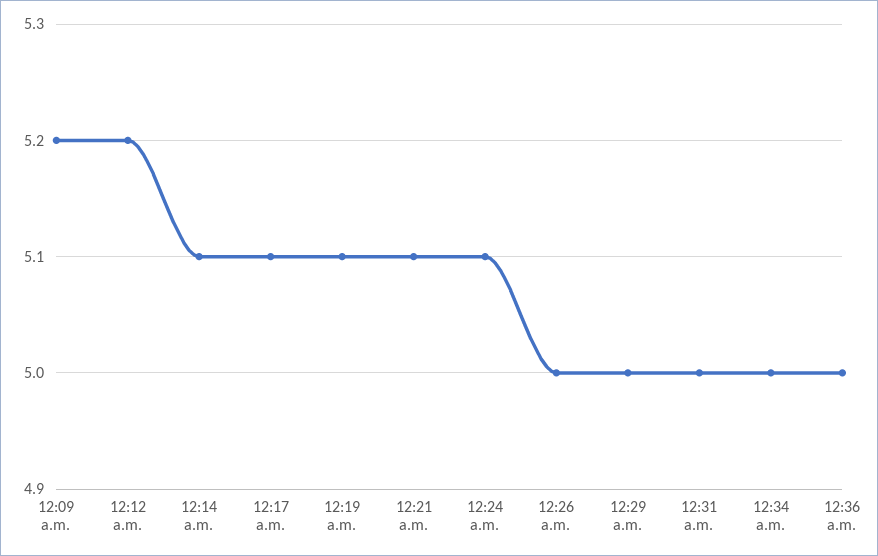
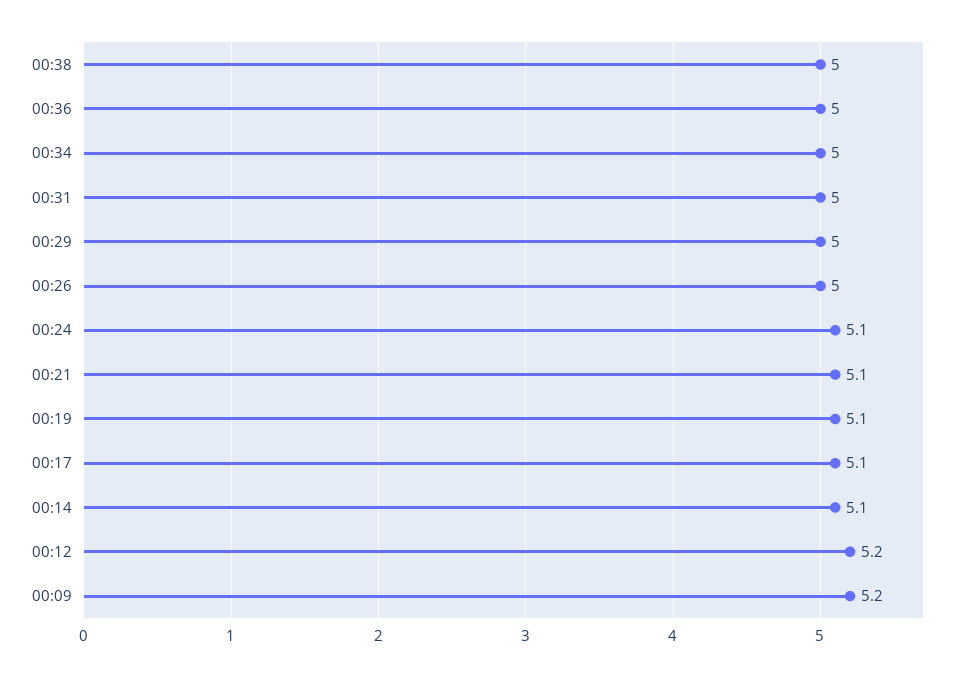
00:38: none -> 5

